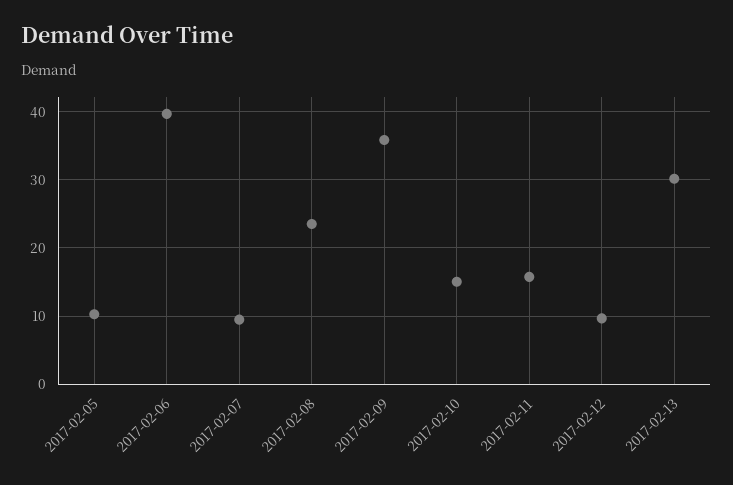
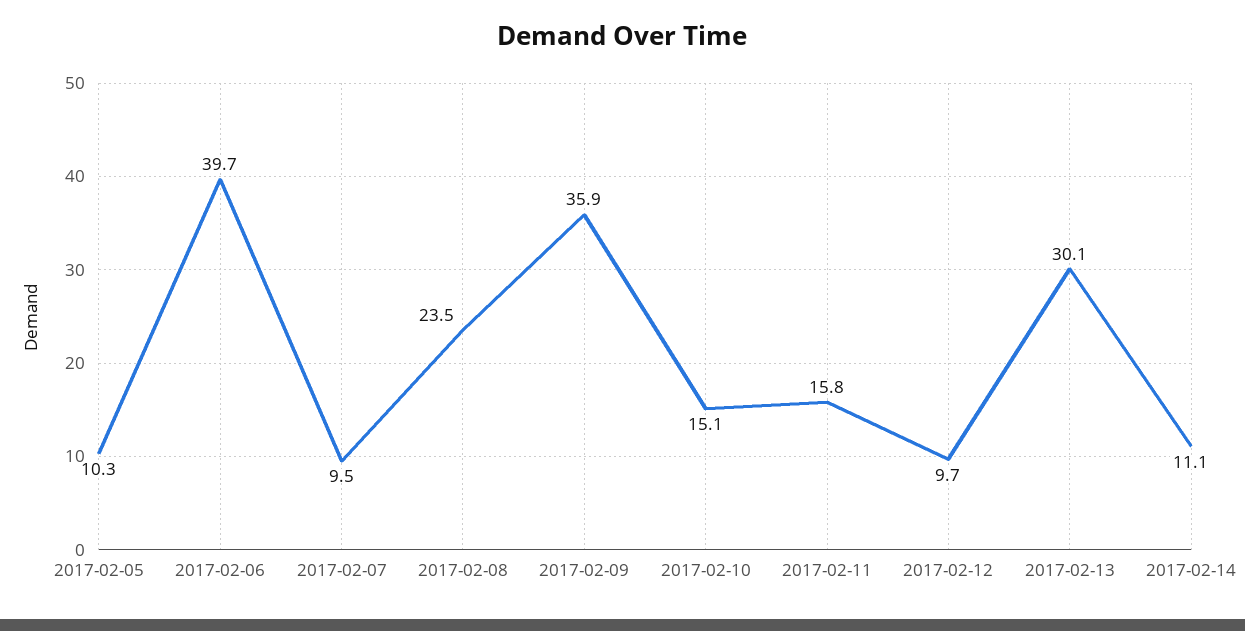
2017-02-14: none -> 11.1

